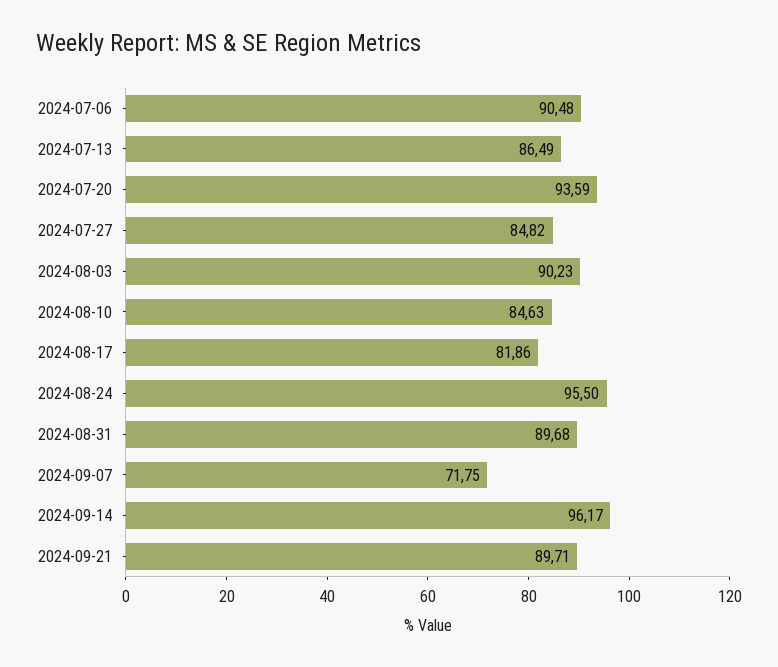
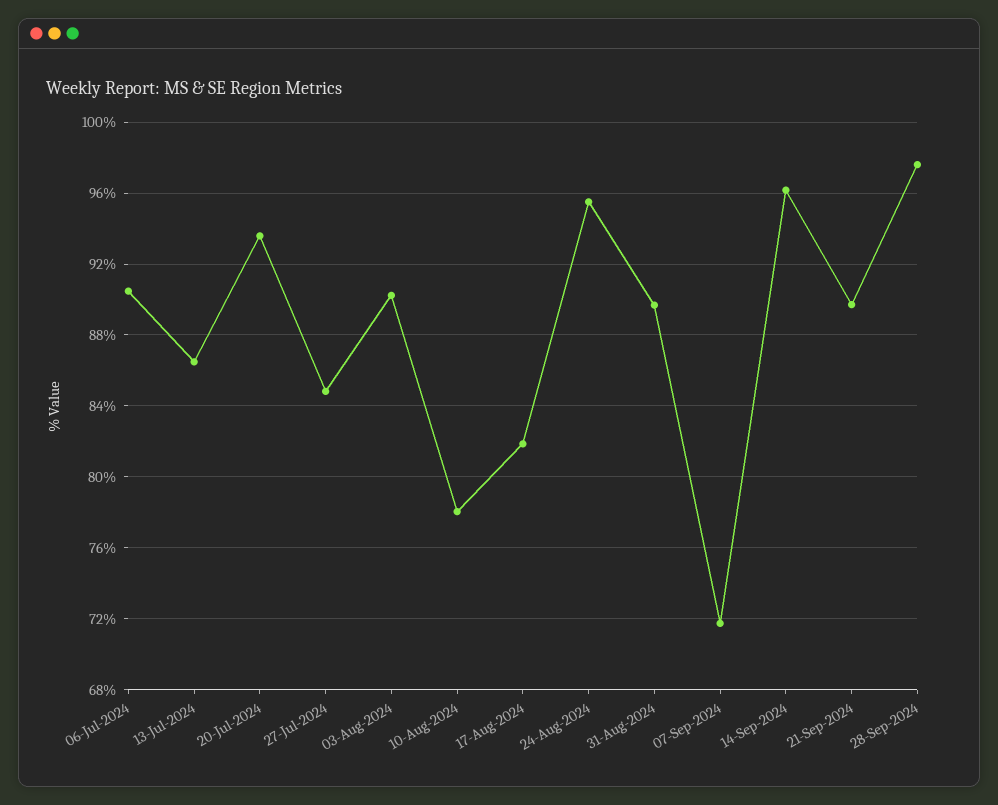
2024-08-10: 84.63 -> 78
28-Sep-2024: none -> 97.5

